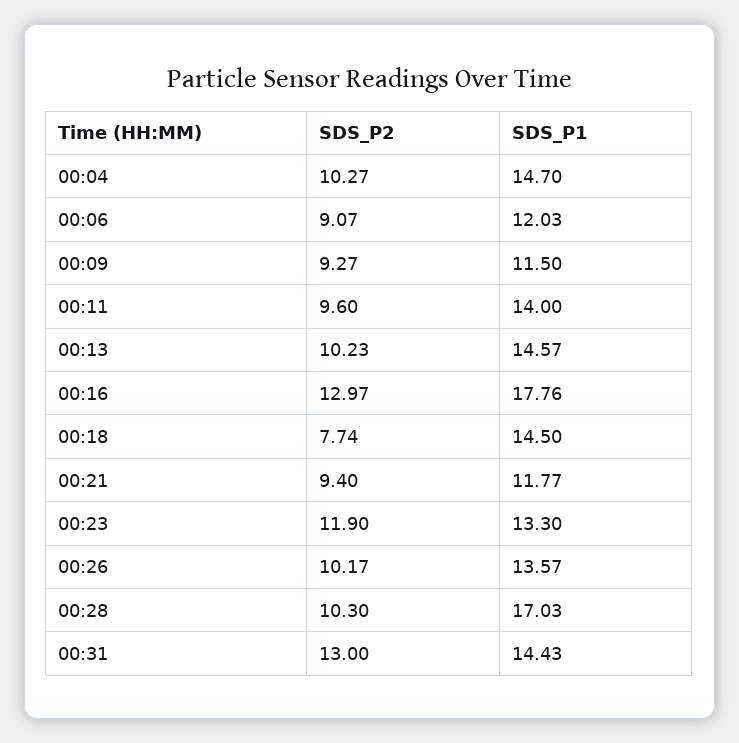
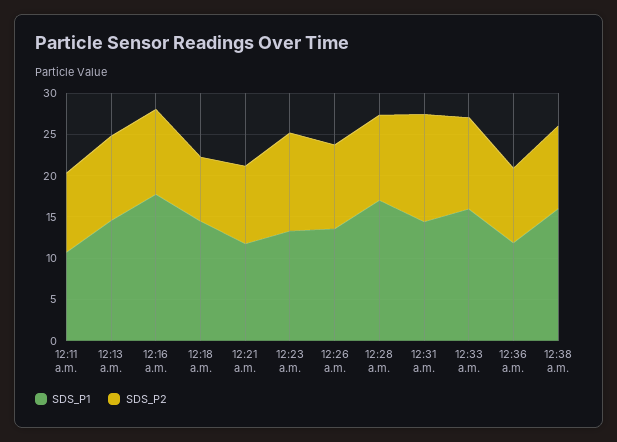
SDS_P2, 00:04: 10.27 -> none
SDS_P1, 00:04: 14.7 -> none
SDS_P2, 00:06: 9.07 -> none
SDS_P1, 00:06: 12.03 -> none
SDS_P2, 00:09: 9.27 -> none
SDS_P1, 00:09: 11.5 -> none
SDS_P1, 00:11: 14 -> 11
SDS_P2, 00:16: 12.97 -> 10
SDS_P1, 12:33 a.m.: none -> 16
SDS_P2, 12:33 a.m.: none -> 11
SDS_P1, 12:36 a.m.: none -> 12
SDS_P2, 12:36 a.m.: none -> 9
SDS_P1, 12:38 a.m.: none -> 16
SDS_P2, 12:38 a.m.: none -> 10

